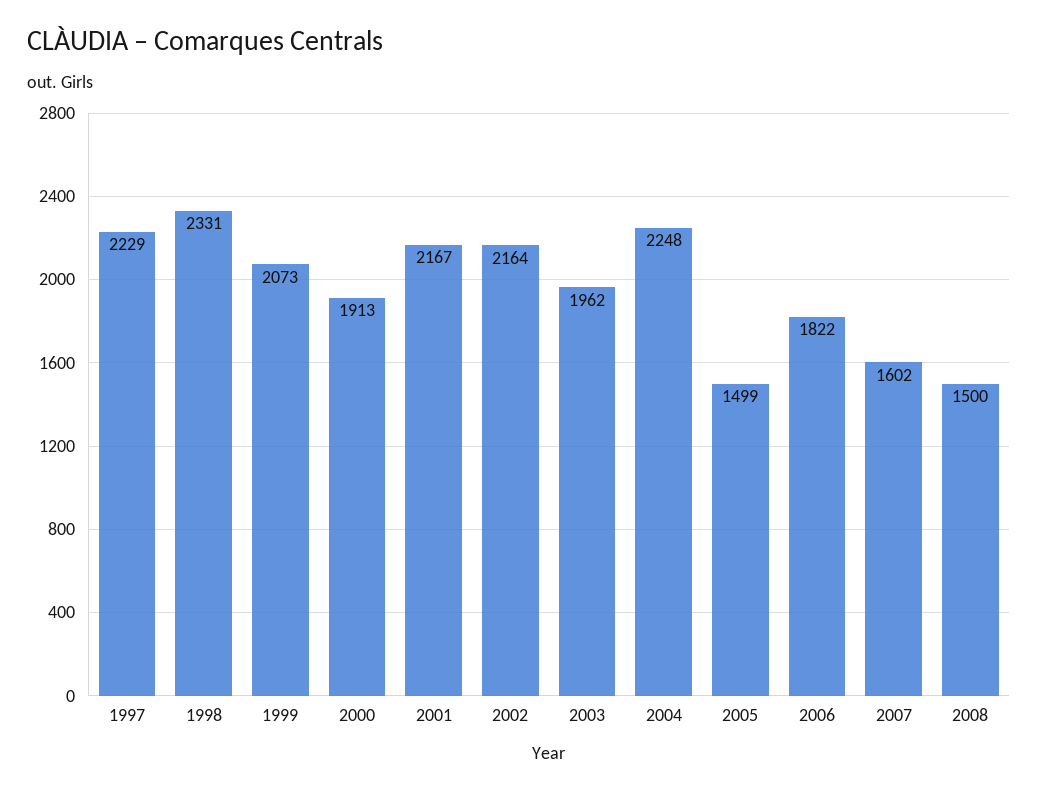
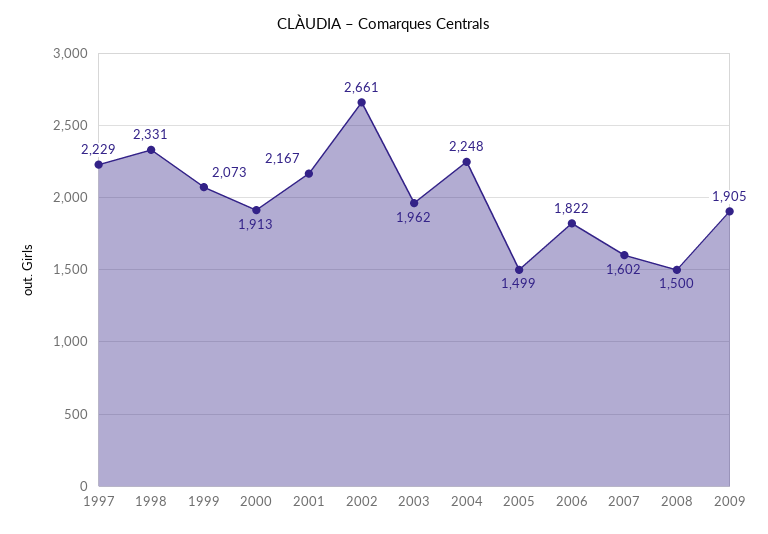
2002: 2164 -> 2661
2009: none -> 1905

